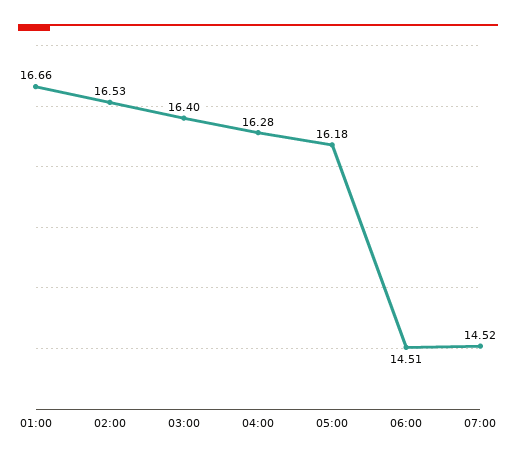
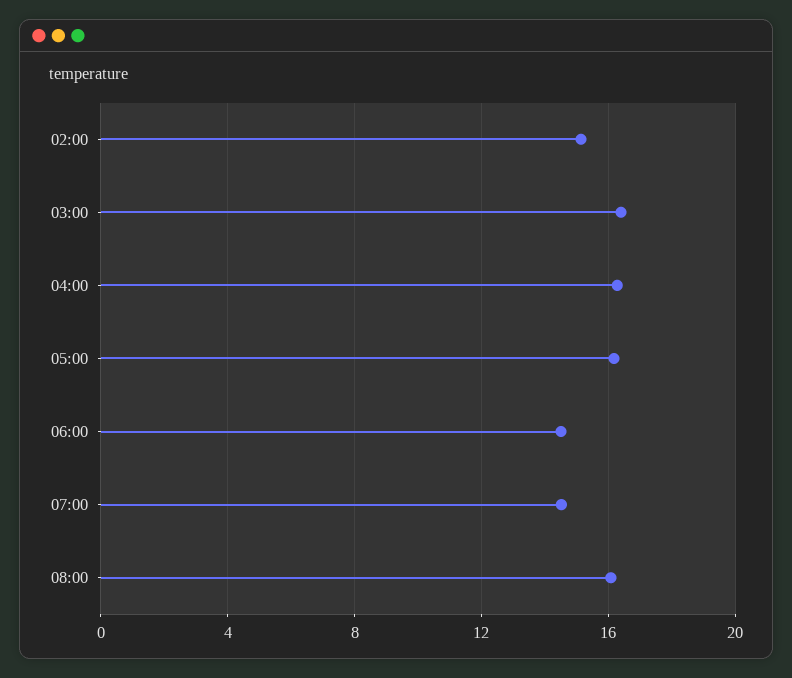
01:00: 16.66 -> none
02:00: 16.53 -> 15
08:00: none -> 16

